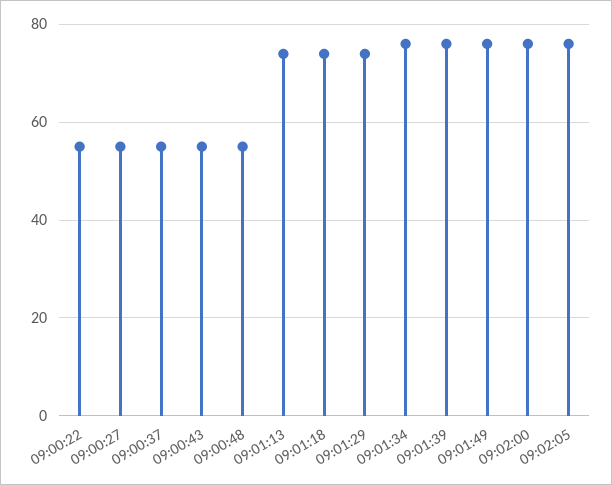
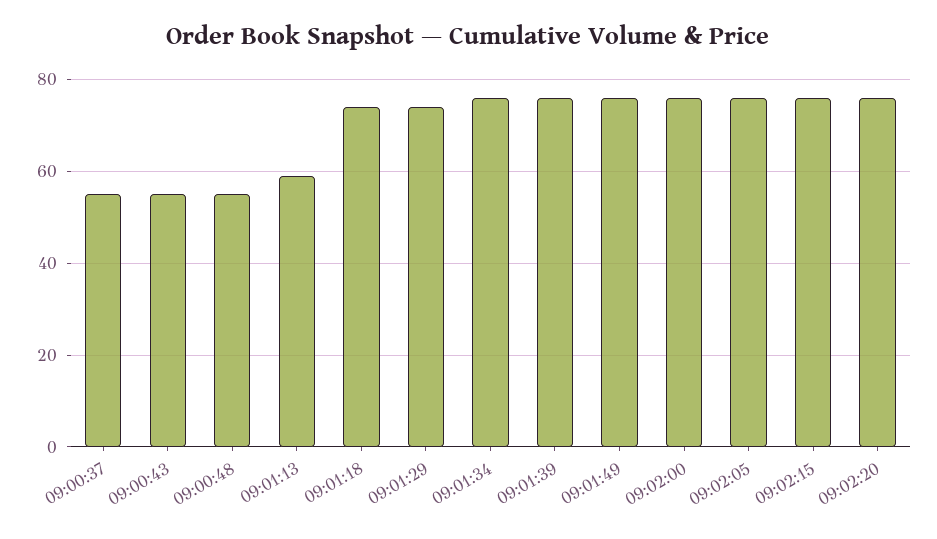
09:00:22: 55 -> none
09:00:27: 55 -> none
09:01:13: 75 -> 60
09:02:15: none -> 75
09:02:20: none -> 75

